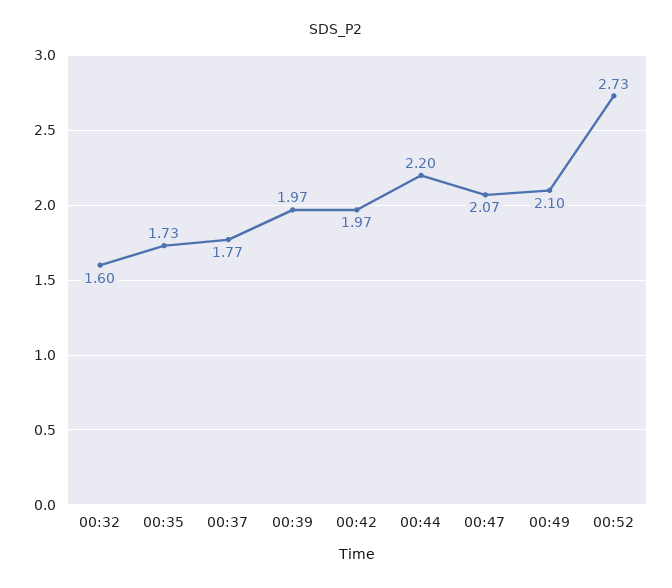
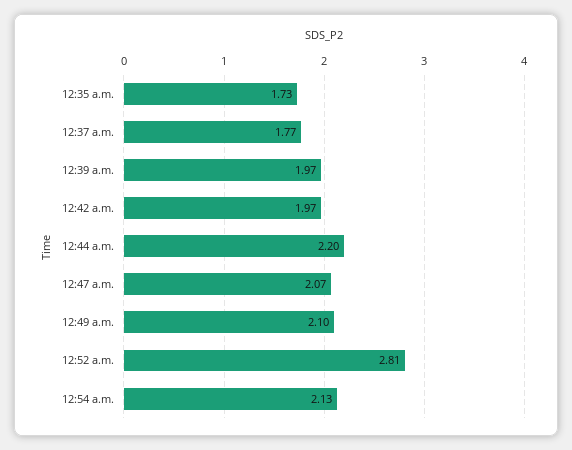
00:32: 1.6 -> none
00:52: 2.73 -> 2.81
12:54 a.m.: none -> 2.13

